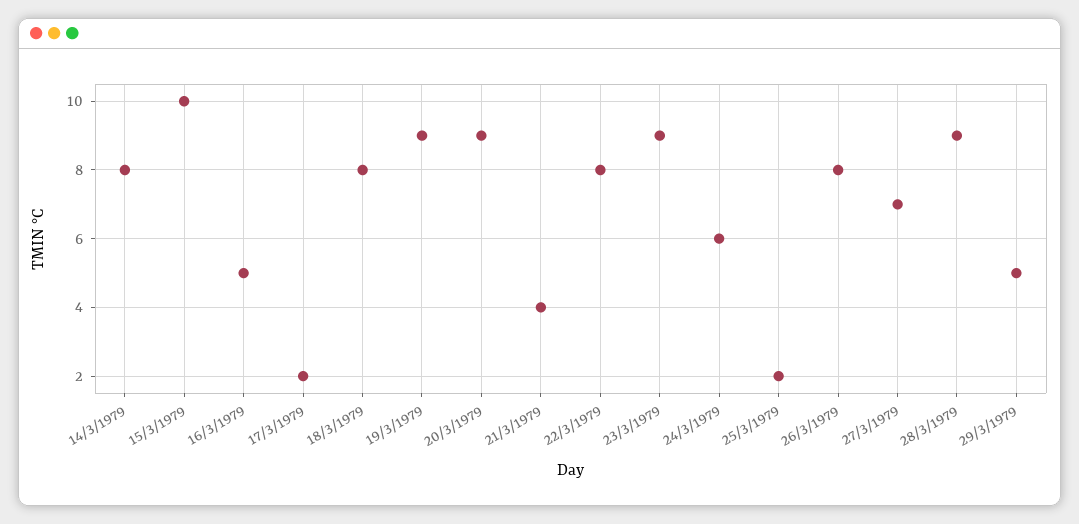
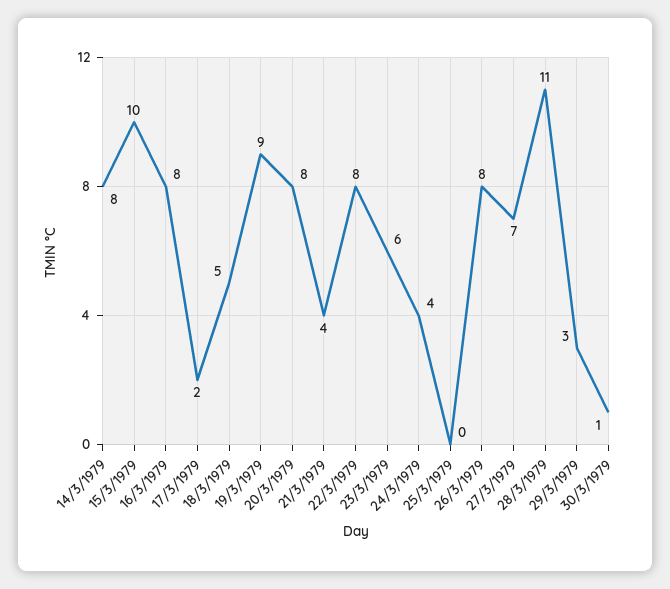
16/3/1979: 5 -> 8
18/3/1979: 8 -> 5
20/3/1979: 9 -> 8
23/3/1979: 9 -> 6
24/3/1979: 6 -> 4
25/3/1979: 2 -> 0
28/3/1979: 9 -> 11
29/3/1979: 5 -> 3
30/3/1979: none -> 1

